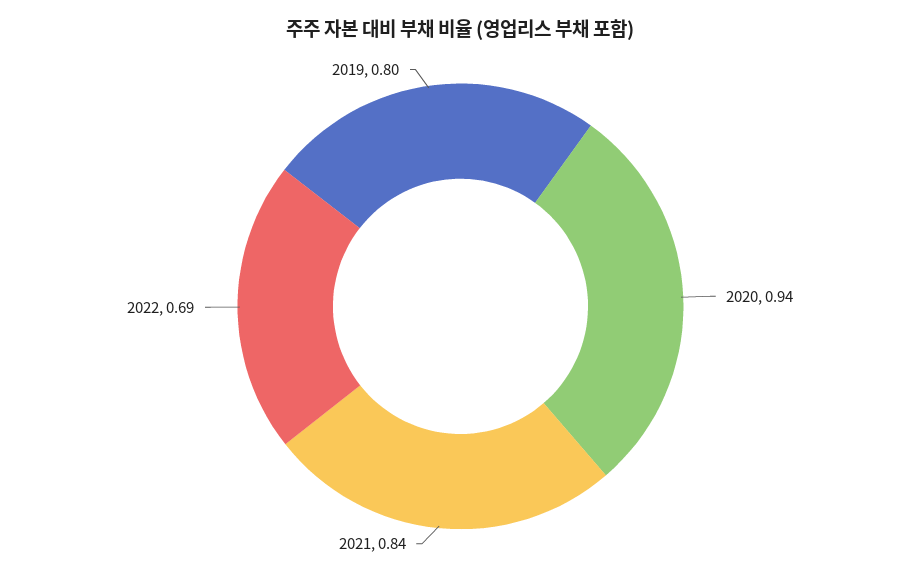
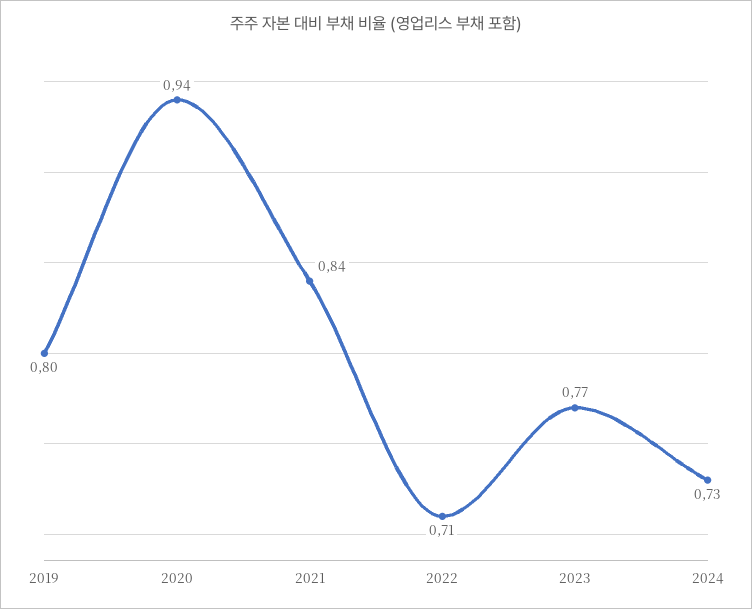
2022: 0.69 -> 0.71
2023: none -> 0.77
2024: none -> 0.73

